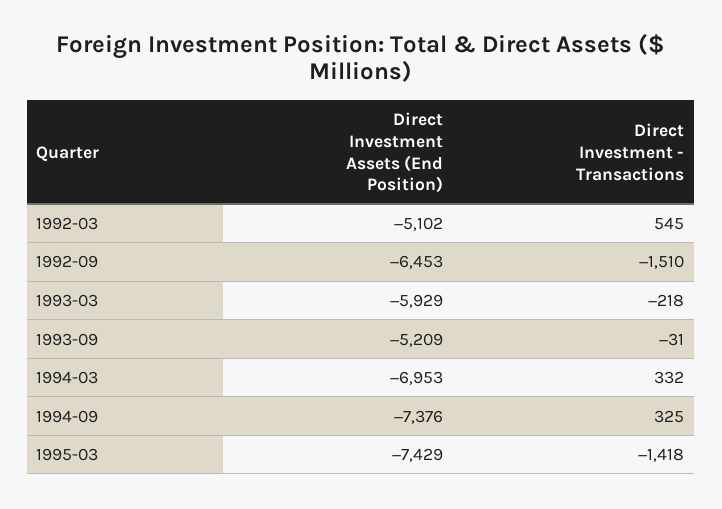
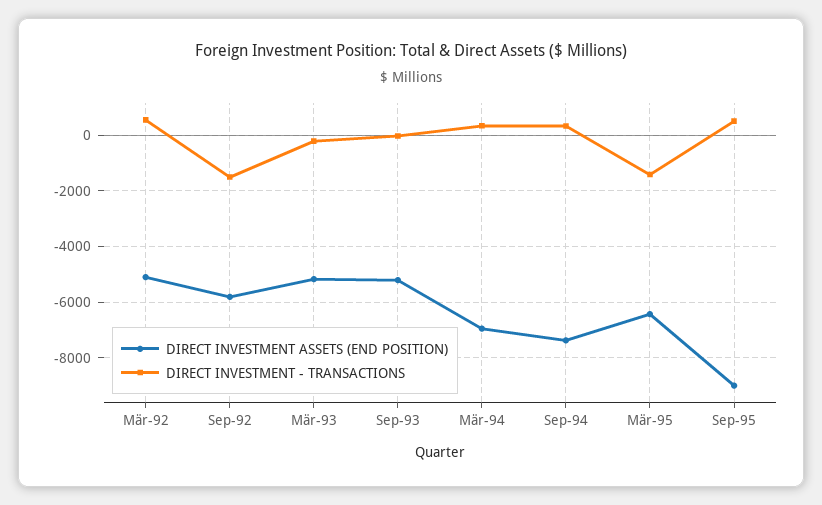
Direct Investment Assets (End Position), 1992-09: -6453 -> -5750
Direct Investment Assets (End Position), 1993-03: -5929 -> -5250
Direct Investment Assets (End Position), 1995-03: -7429 -> -6500
Direct Investment Assets (End Position), Sep-95: none -> -9000
Direct Investment - Transactions, Sep-95: none -> 500

